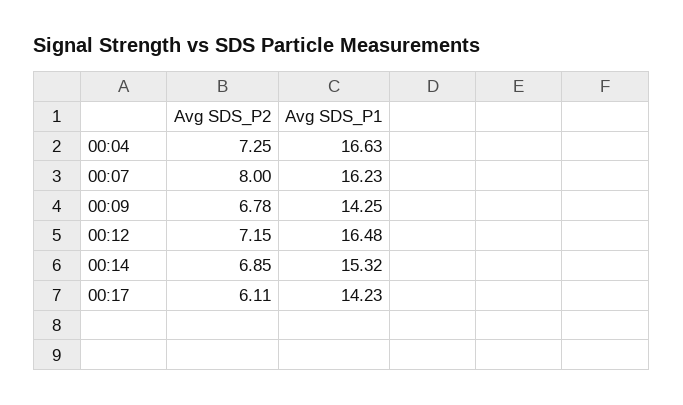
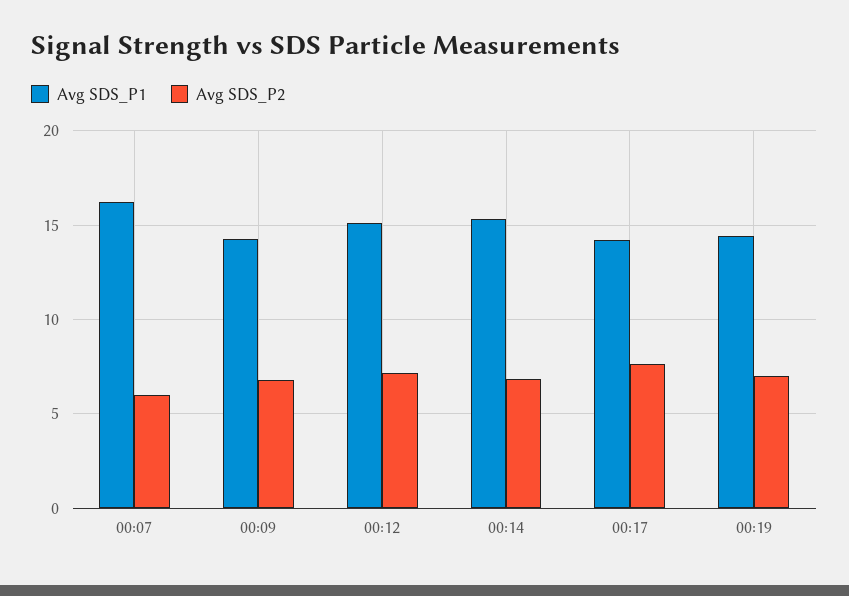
Avg SDS_P2, 00:04: 7.25 -> none
Avg SDS_P1, 00:04: 16.63 -> none
Avg SDS_P2, 00:07: 8 -> 6
Avg SDS_P1, 00:12: 16.48 -> 15
Avg SDS_P2, 00:17: 6.11 -> 7.5
Avg SDS_P1, 00:19: none -> 14.5
Avg SDS_P2, 00:19: none -> 7

